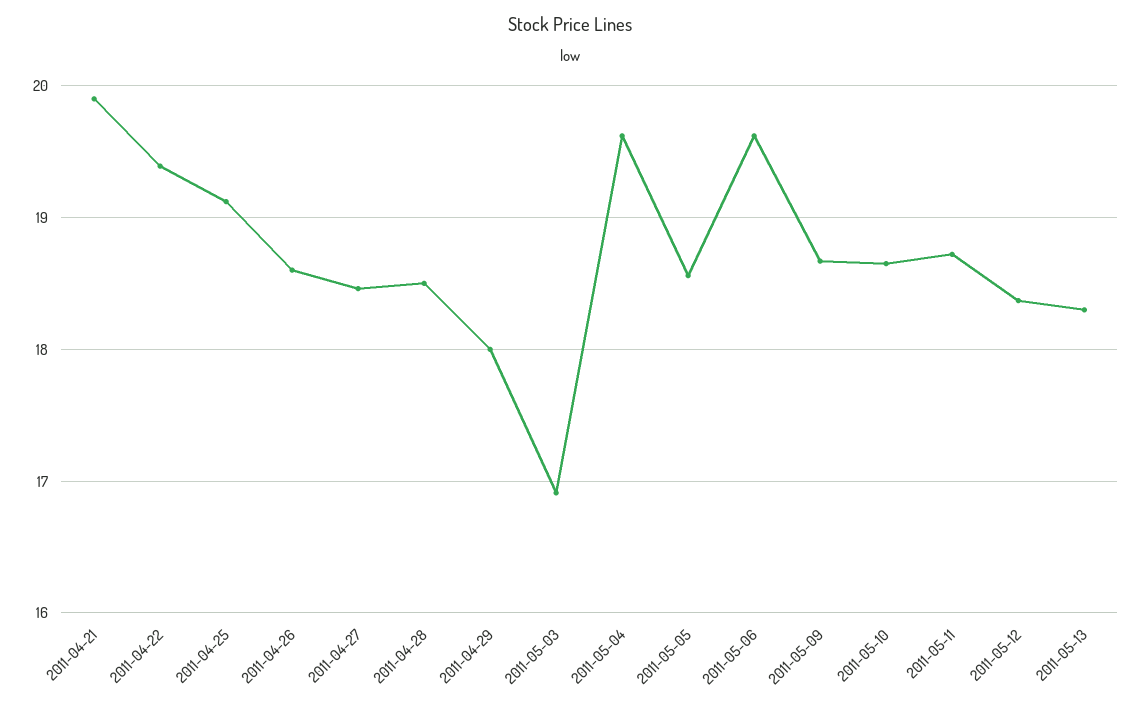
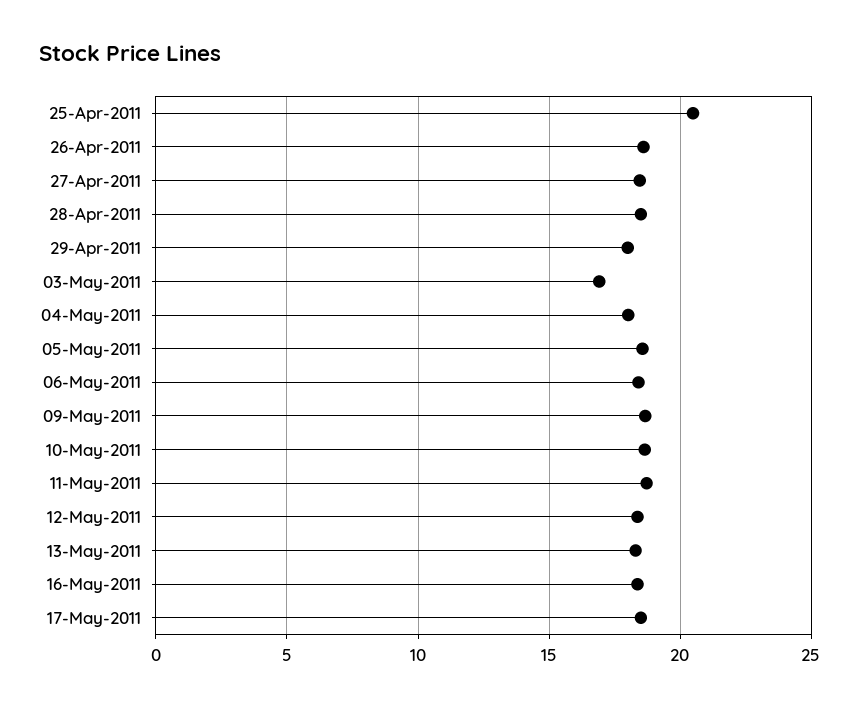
2011-04-21: 19.9 -> none
2011-04-22: 19.4 -> none
2011-04-25: 19.1 -> 20.5
2011-05-04: 19.6 -> 18
2011-05-06: 19.6 -> 18.5
16-May-2011: none -> 18.5
17-May-2011: none -> 18.5

